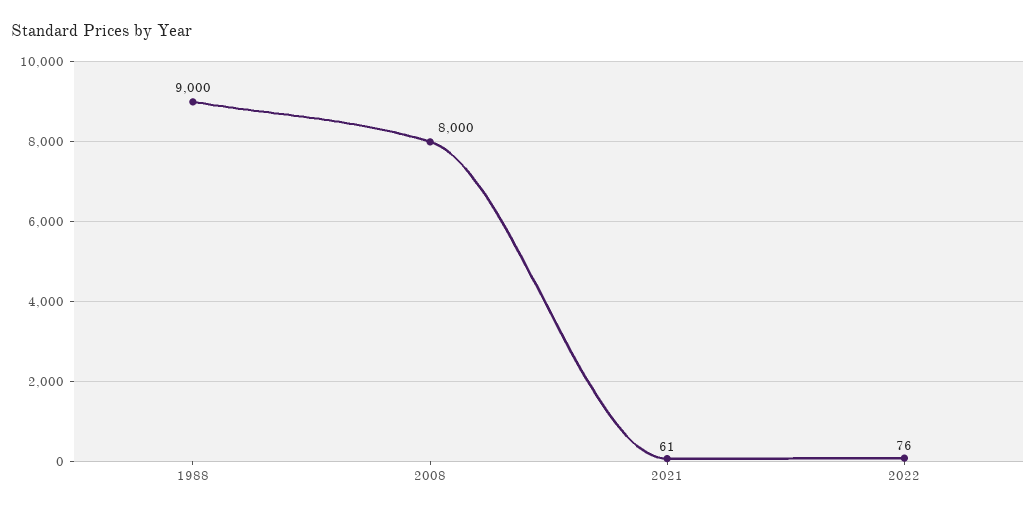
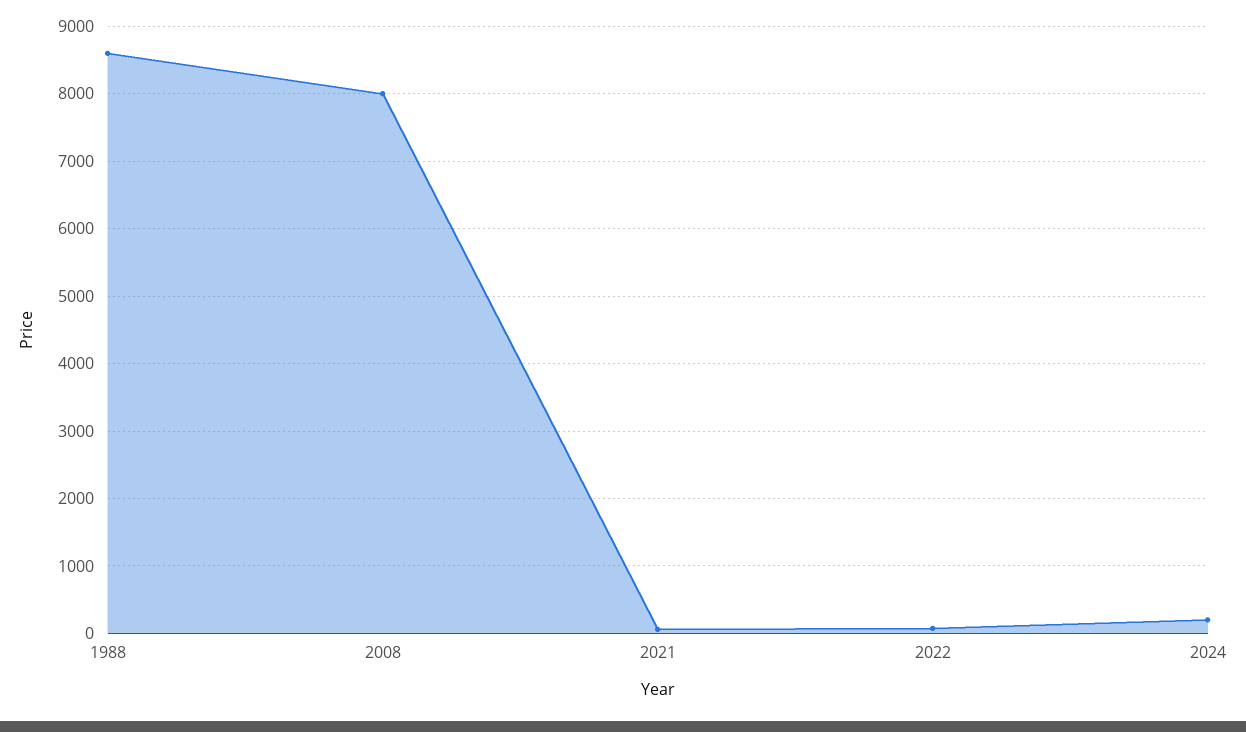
1988: 9000 -> 8600
2024: none -> 200

